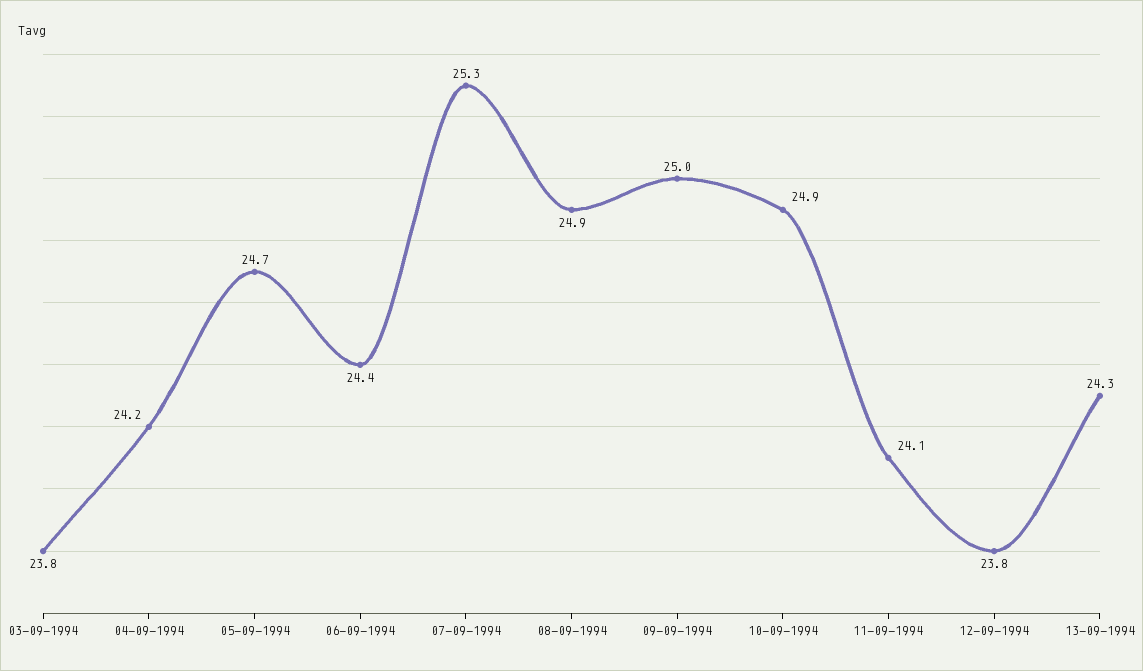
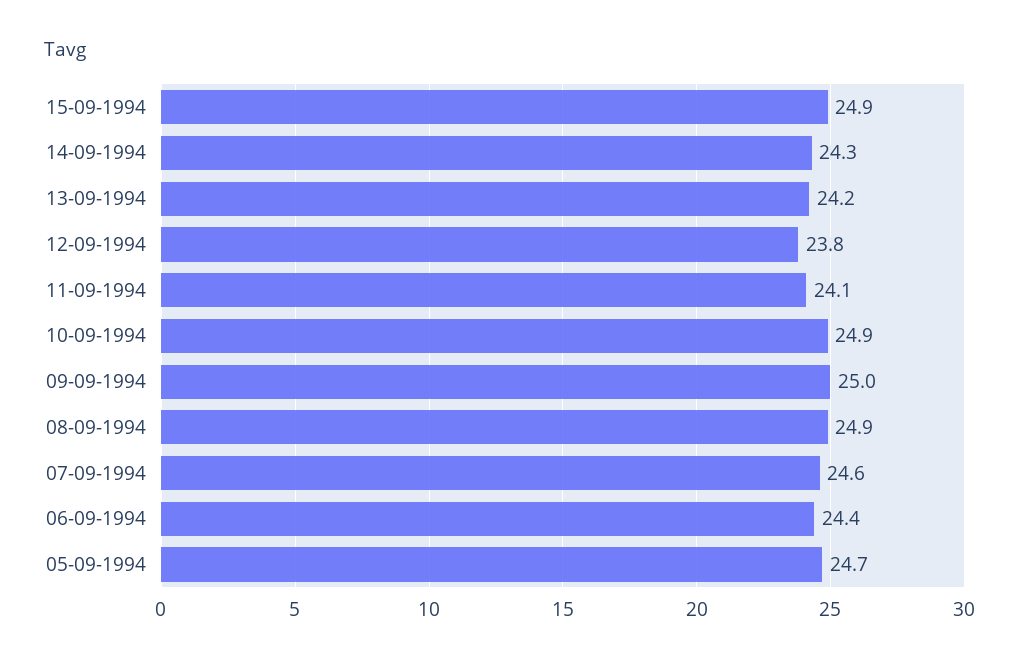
03-09-1994: 23.8 -> none
04-09-1994: 24.2 -> none
07-09-1994: 25.3 -> 24.6
13-09-1994: 24.3 -> 24.2
15-09-1994: none -> 24.9
14-09-1994: none -> 24.3

